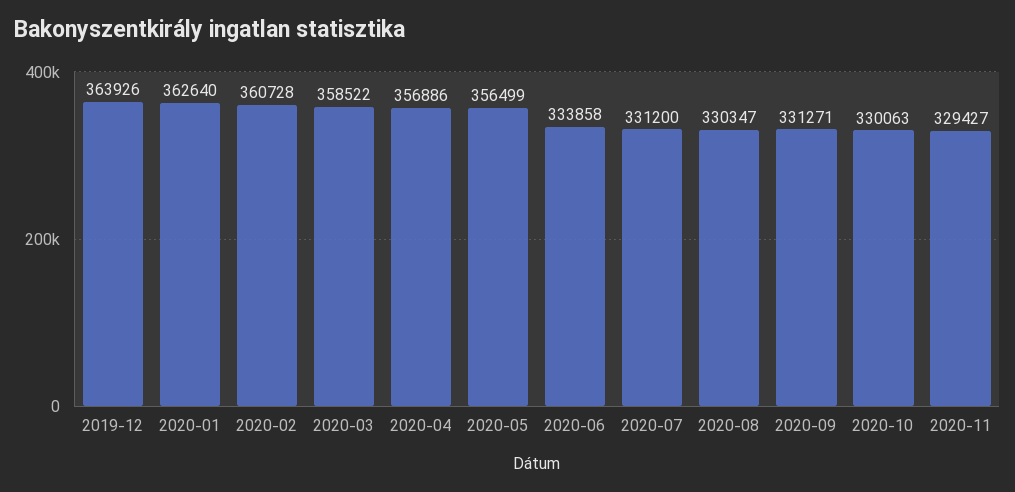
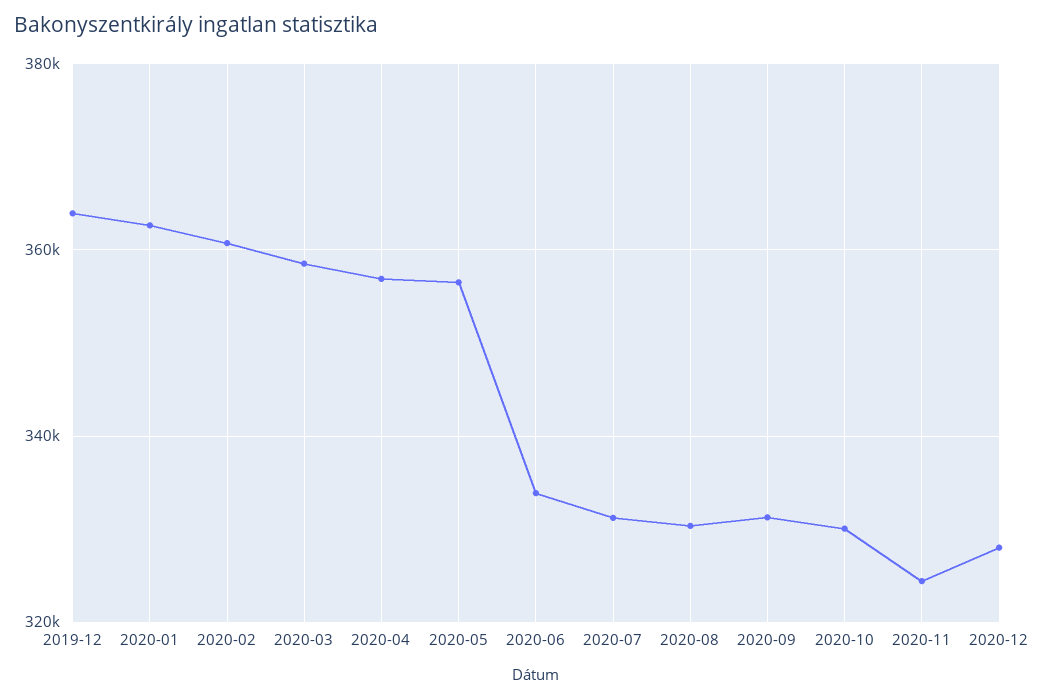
2020-11: 329427 -> 324000
2020-12: none -> 328000

